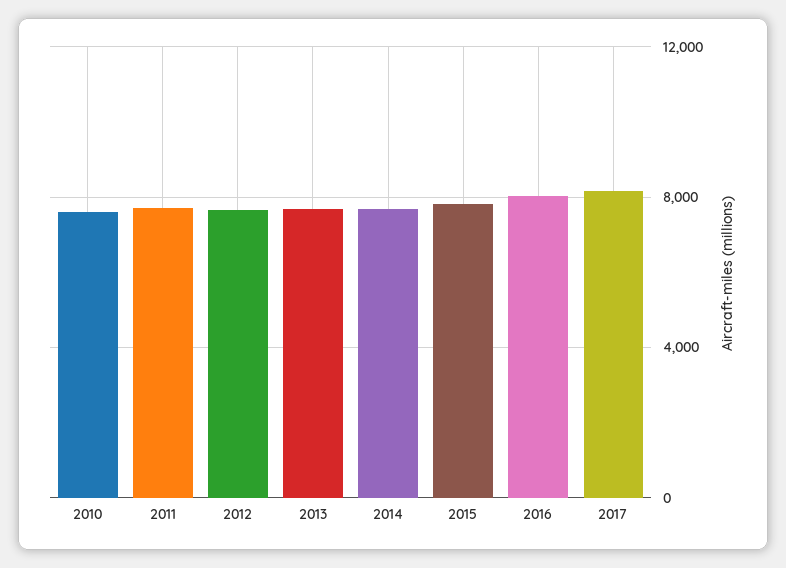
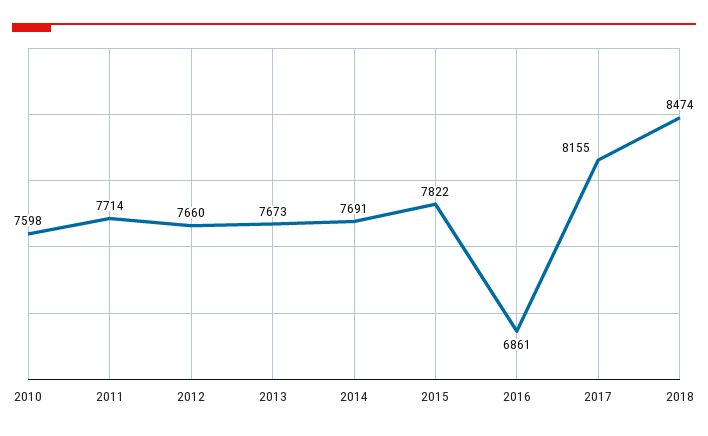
2016: 8000 -> 6861
2018: none -> 8474

